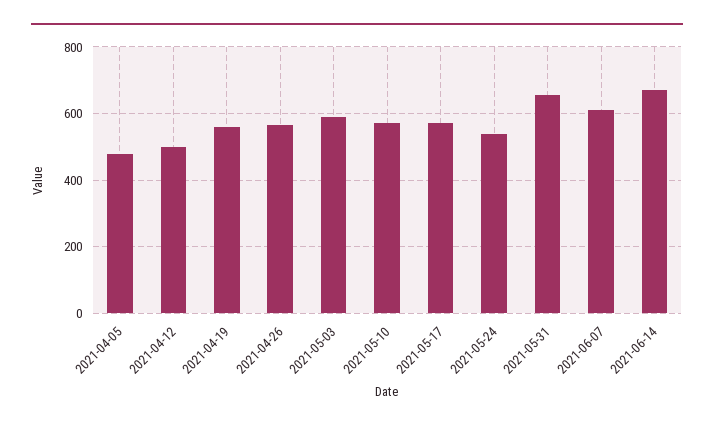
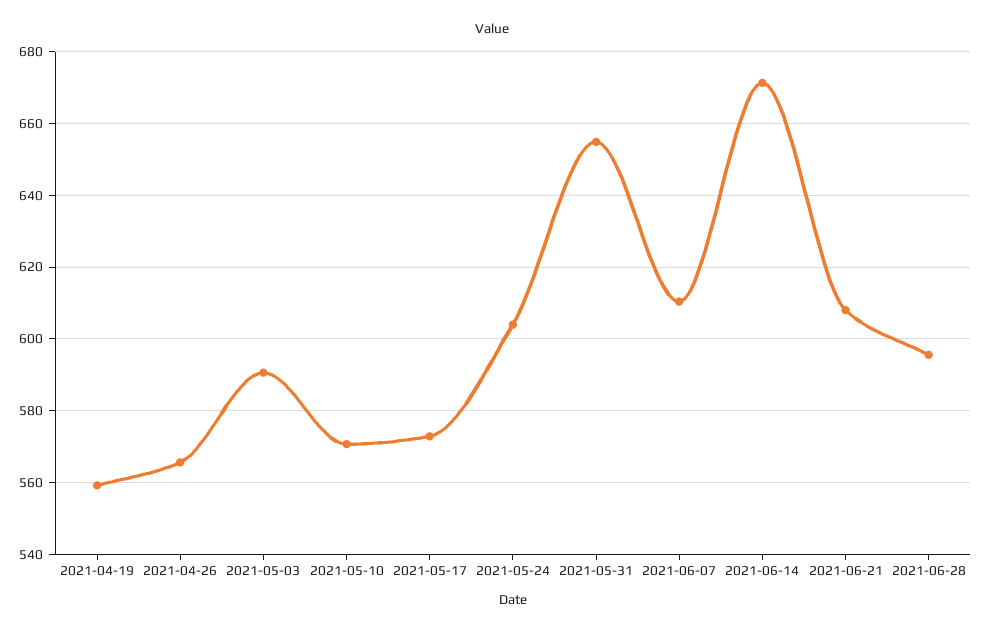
2021-04-05: 480 -> none
2021-04-12: 500 -> none
2021-05-24: 540 -> 604
2021-06-21: none -> 608
2021-06-28: none -> 596

